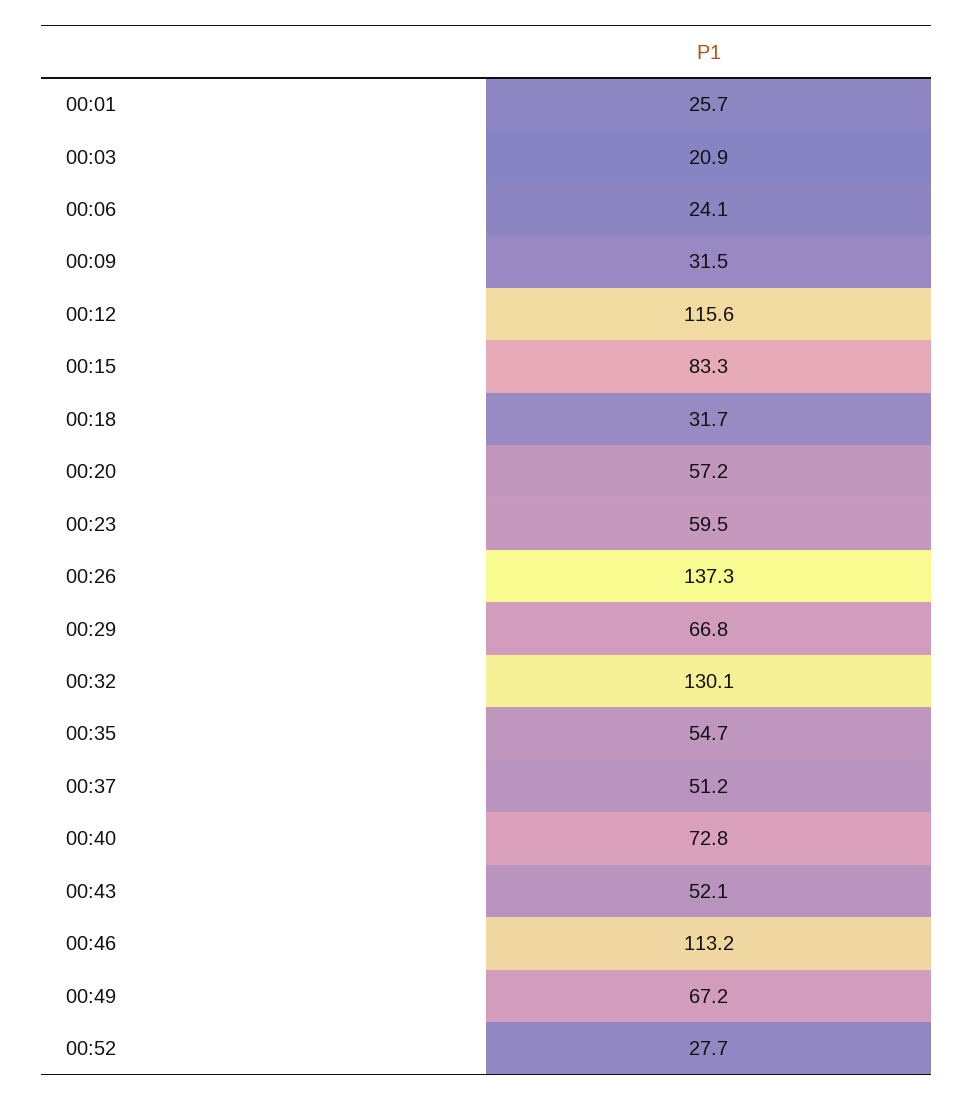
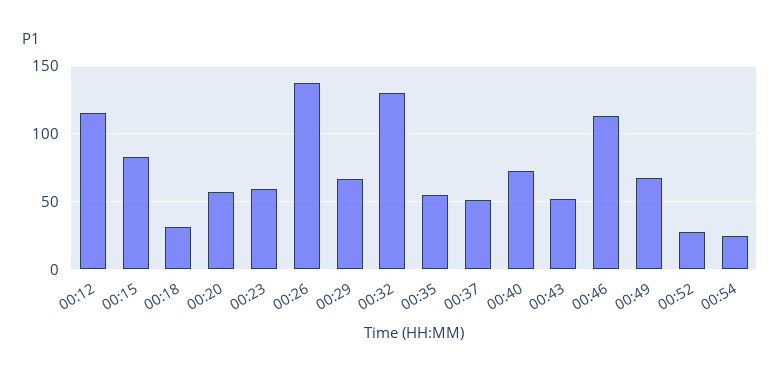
00:01: 25.7 -> none
00:03: 20.9 -> none
00:06: 24.1 -> none
00:09: 31.5 -> none
00:54: none -> 25

